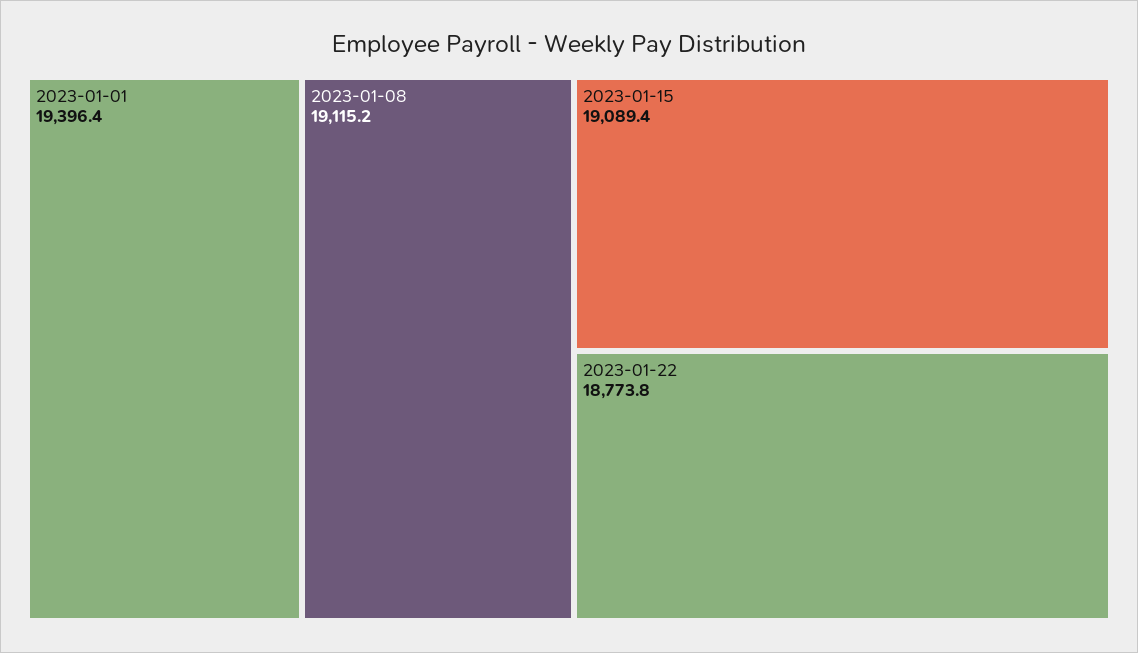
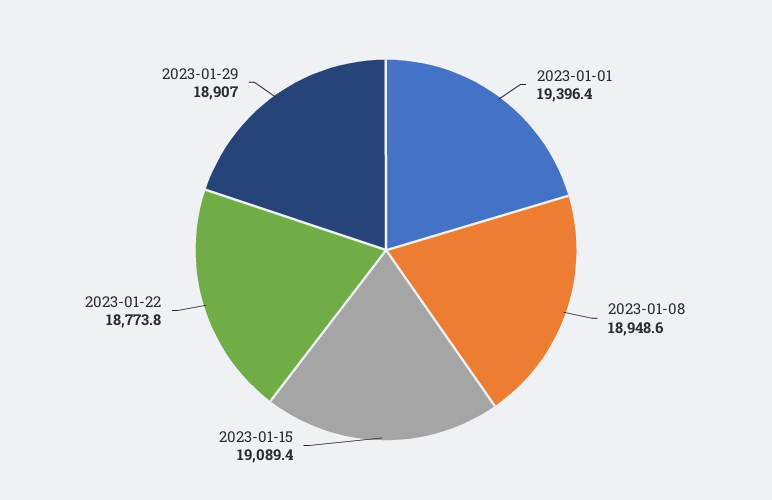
2023-01-08: 19115.2 -> 18948.6
2023-01-29: none -> 18907

